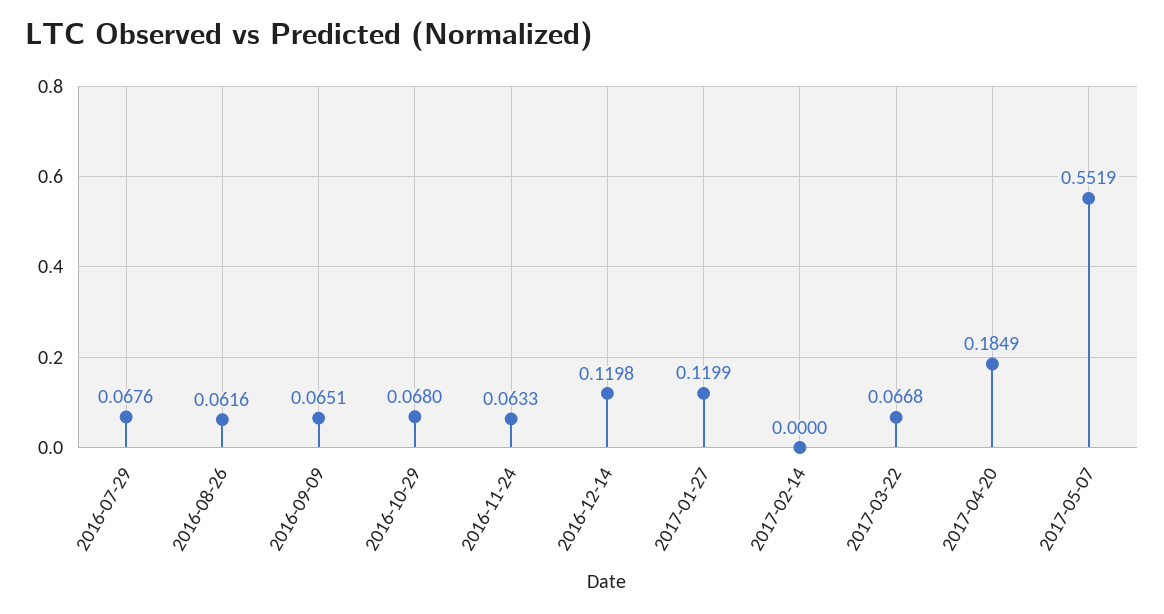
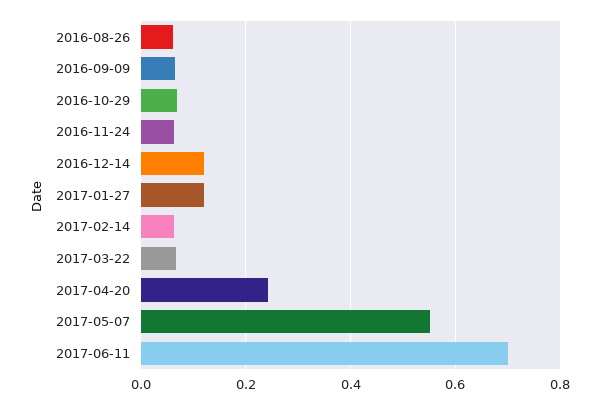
2016-07-29: 0.0676 -> none
2017-02-14: 0 -> 0.06
2017-04-20: 0.1849 -> 0.24
2017-06-11: none -> 0.7

